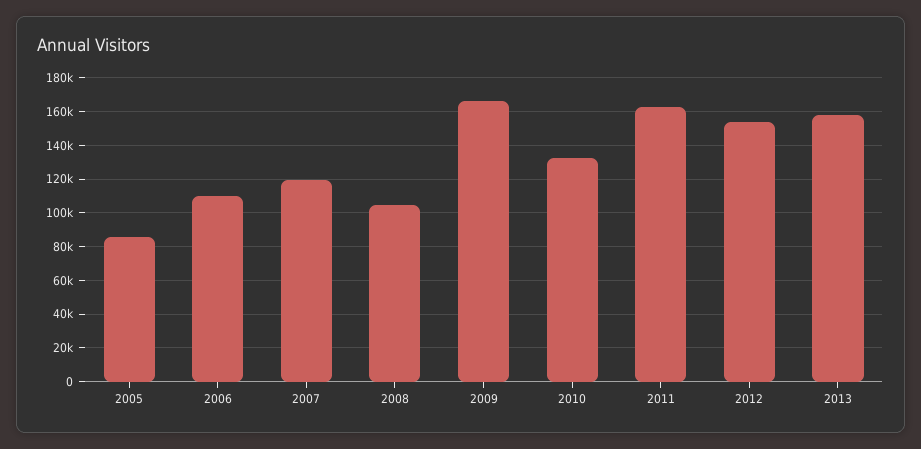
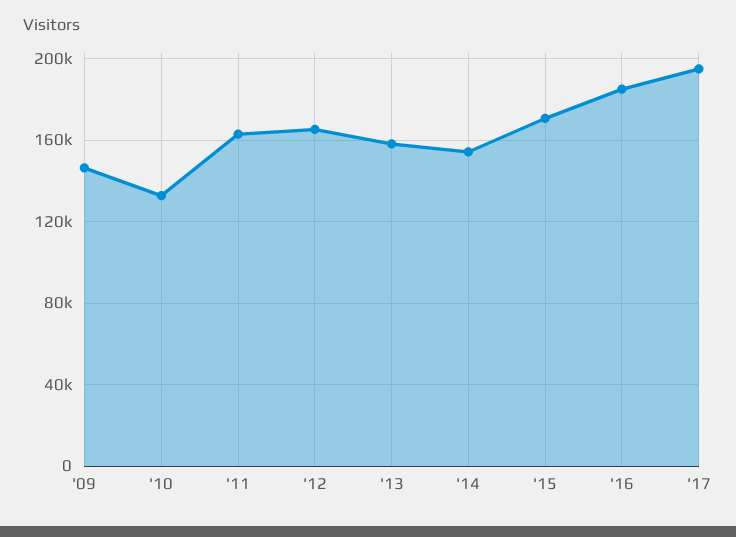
2005: 85000 -> none
2006: 110000 -> none
2007: 120000 -> none
2008: 105000 -> none
2009: 165000 -> 145000
2012: 155000 -> 165000
'14: none -> 155000
'15: none -> 170000
'16: none -> 185000
'17: none -> 195000

